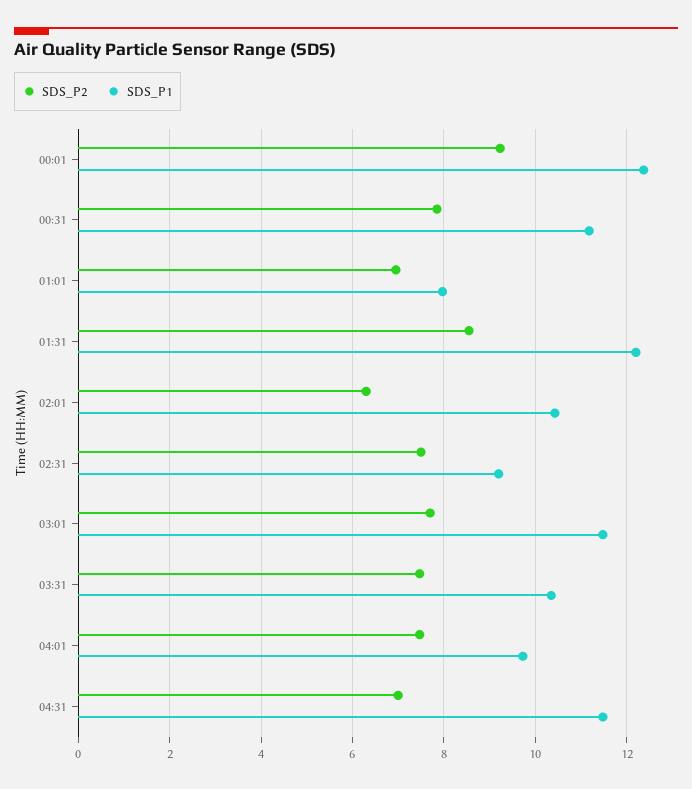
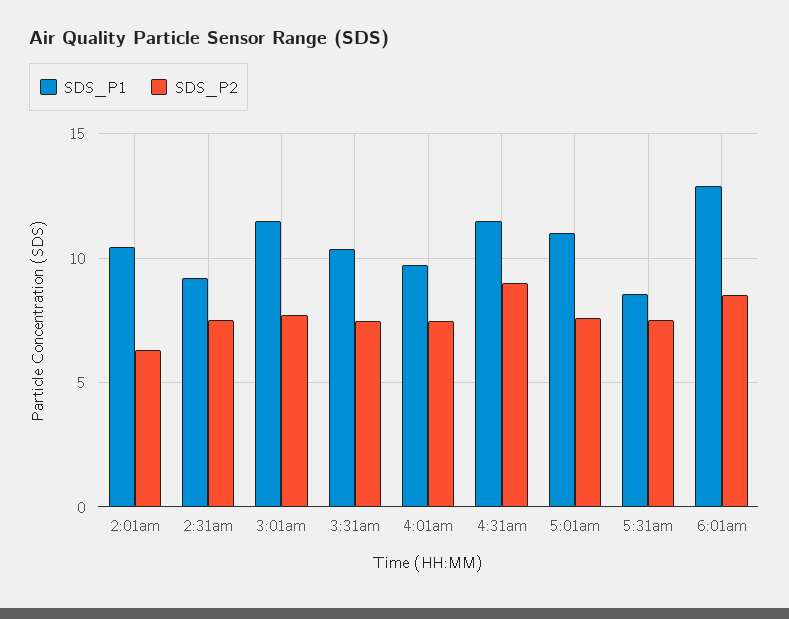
SDS_P2, 00:01: 9.2 -> none
SDS_P1, 00:01: 12.4 -> none
SDS_P2, 00:31: 7.8 -> none
SDS_P1, 00:31: 11.2 -> none
SDS_P2, 01:01: 7 -> none
SDS_P1, 01:01: 8 -> none
SDS_P2, 01:31: 8.6 -> none
SDS_P1, 01:31: 12.2 -> none
SDS_P2, 04:31: 7 -> 9
SDS_P1, 5:01am: none -> 11
SDS_P2, 5:01am: none -> 7.5
SDS_P1, 5:31am: none -> 8.5
SDS_P2, 5:31am: none -> 7.5
SDS_P1, 6:01am: none -> 13
SDS_P2, 6:01am: none -> 8.5

